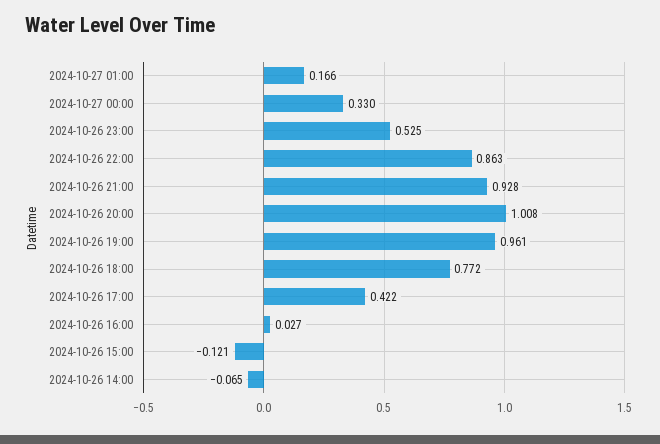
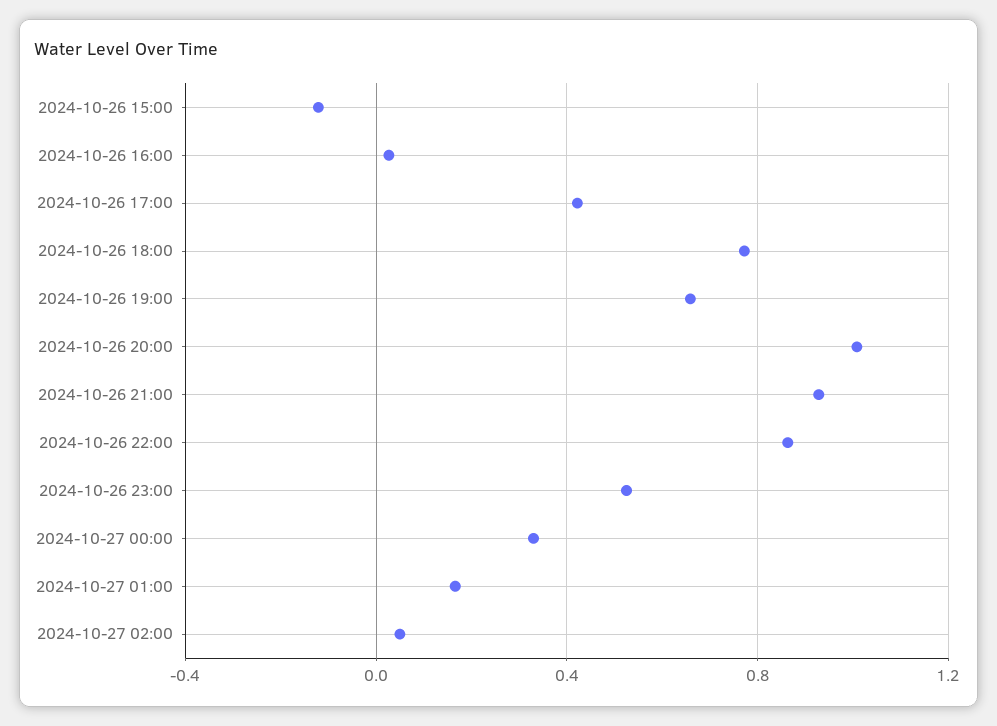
2024-10-26 19:00: 0.961 -> 0.65
2024-10-26 14:00: -0.065 -> none
2024-10-27 02:00: none -> 0.05

